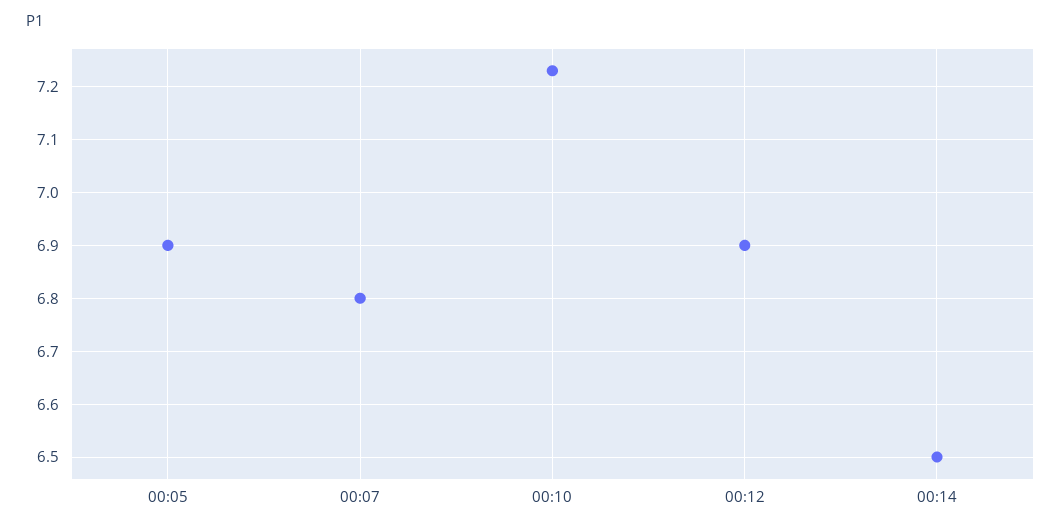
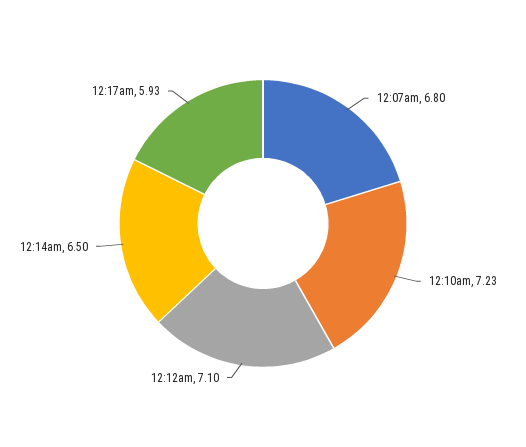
00:05: 6.9 -> none
00:12: 6.9 -> 7.1
12:17am: none -> 5.93

